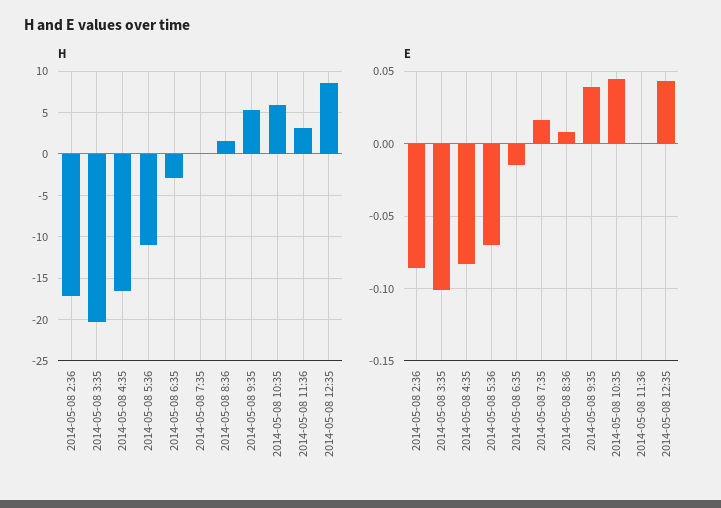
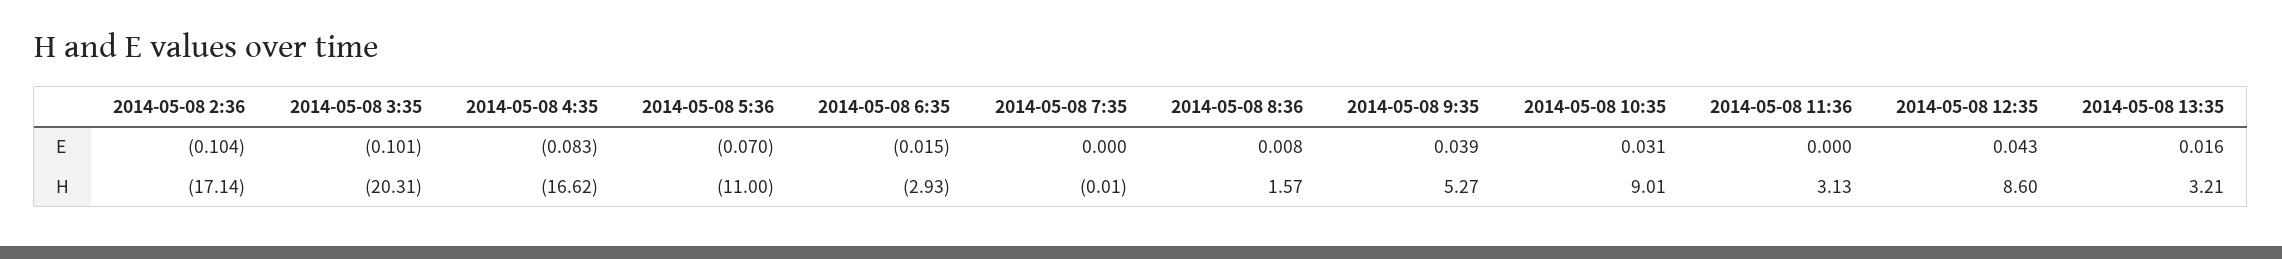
H, 2014-05-08 10:35: 6 -> 9.01
E, 2014-05-08 2:36: -0.085 -> -0.104
E, 2014-05-08 7:35: 0.015 -> 0
E, 2014-05-08 10:35: 0.045 -> 0.031
E, 2014-05-08 13:35: none -> 0.016
H, 2014-05-08 13:35: none -> 3.21

